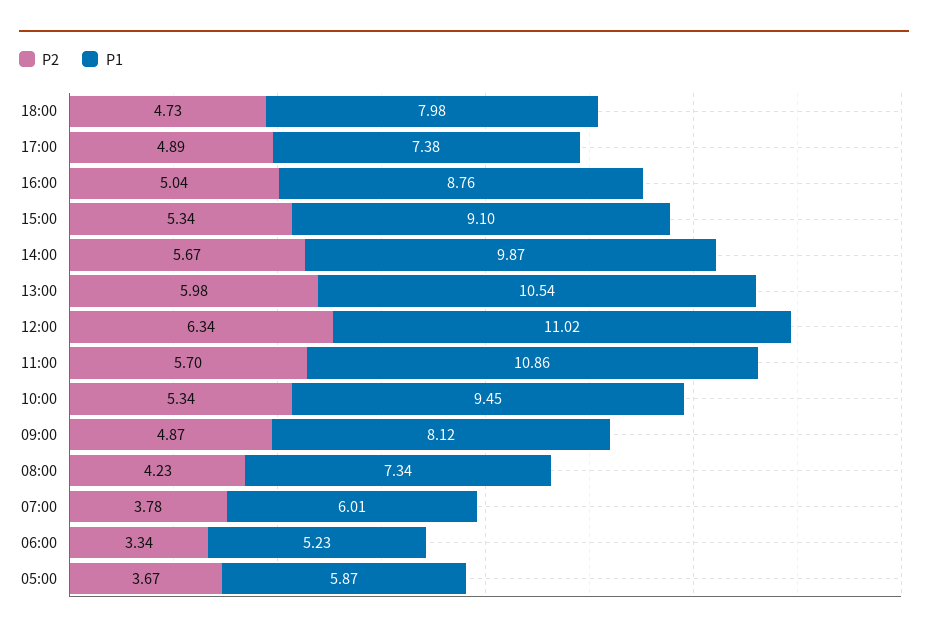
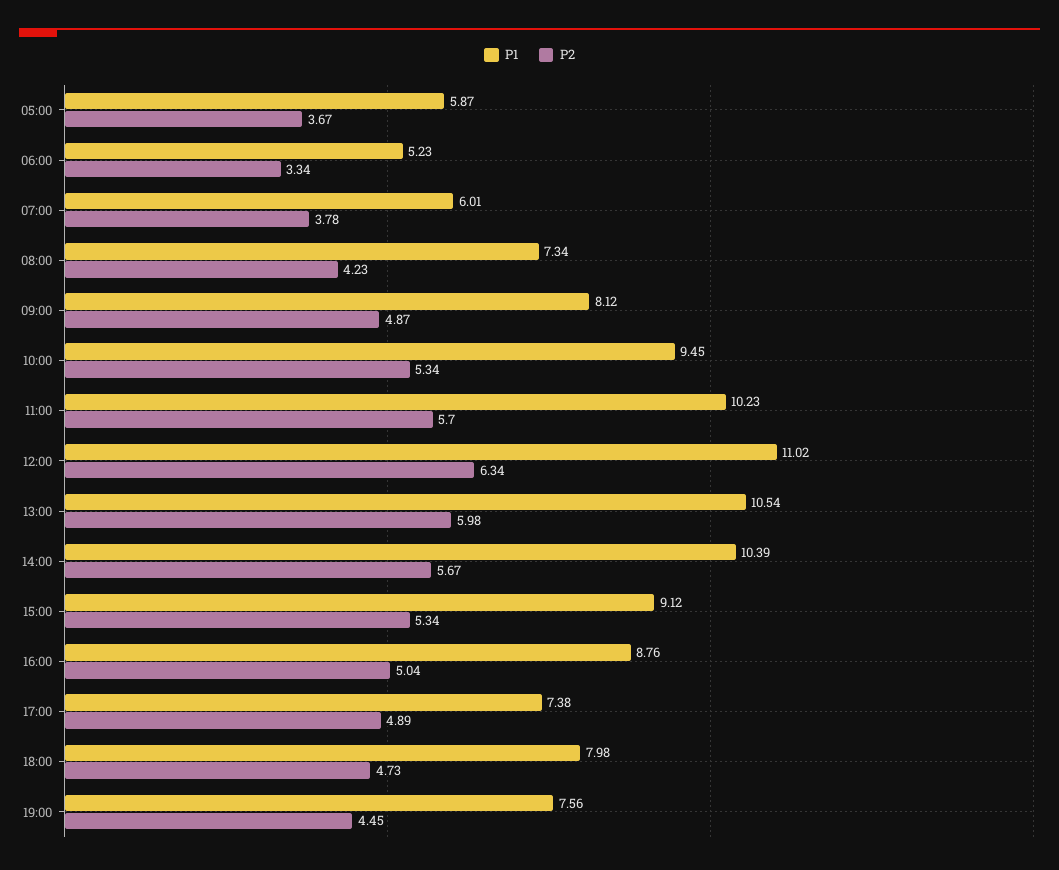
P1, 15:00: 9.1 -> 9.12
P1, 14:00: 9.87 -> 10.39
P1, 11:00: 10.86 -> 10.23
P1, 19:00: none -> 7.56
P2, 19:00: none -> 4.45

